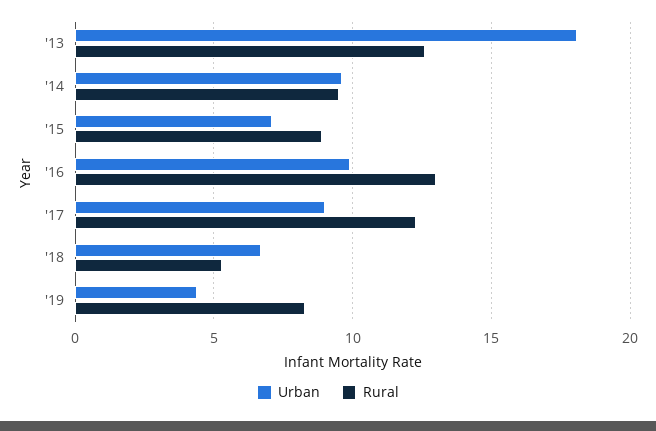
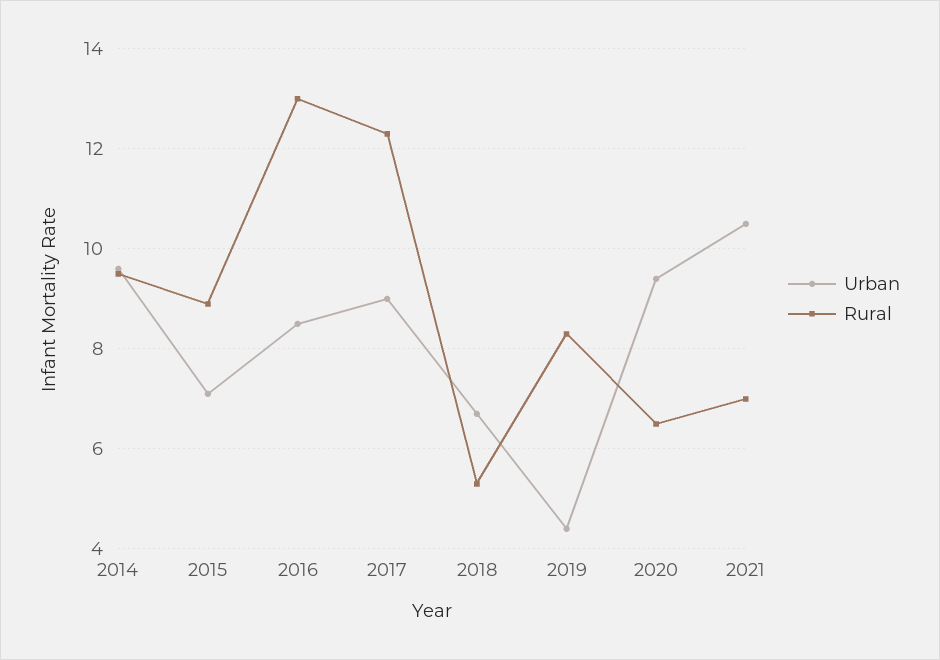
Urban, '13: 18 -> none
Rural, '13: 12.5 -> none
Urban, '16: 10 -> 8.5
Urban, 2020: none -> 9.5
Rural, 2020: none -> 6.5
Urban, 2021: none -> 10.5
Rural, 2021: none -> 7

